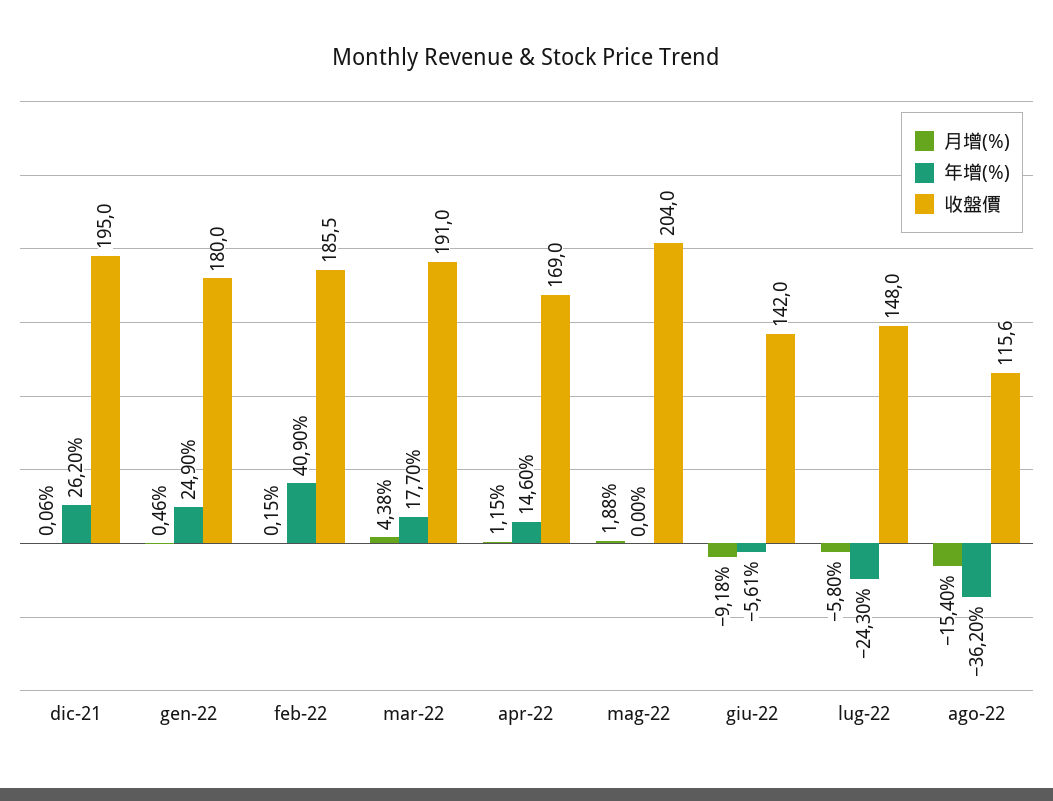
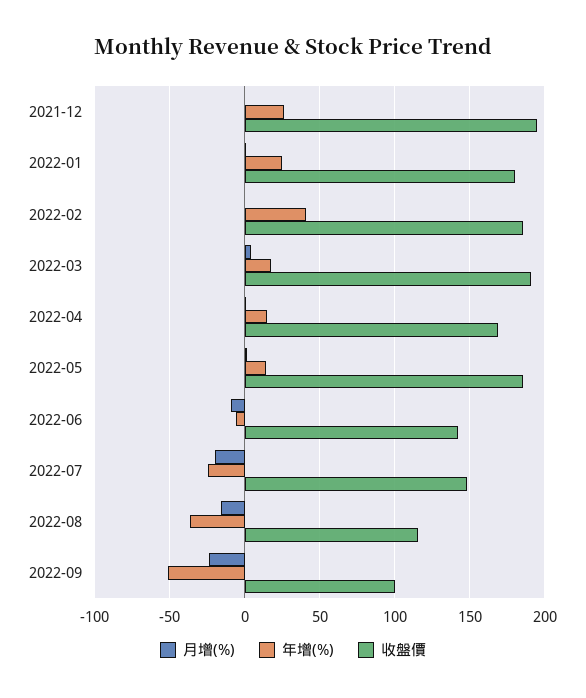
年增(%), mag-22: 0 -> 15
收盤價, mag-22: 204 -> 185
月增(%), lug-22: -5.8 -> -20
月增(%), 2022-09: none -> -25
年增(%), 2022-09: none -> -50
收盤價, 2022-09: none -> 100

